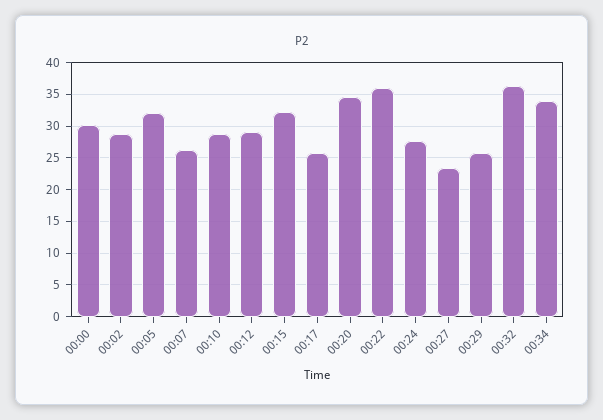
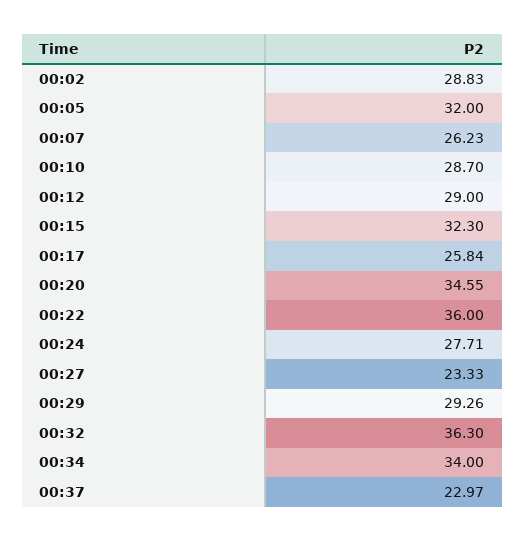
00:00: 30 -> none
00:29: 26 -> 29.26
00:37: none -> 22.97

